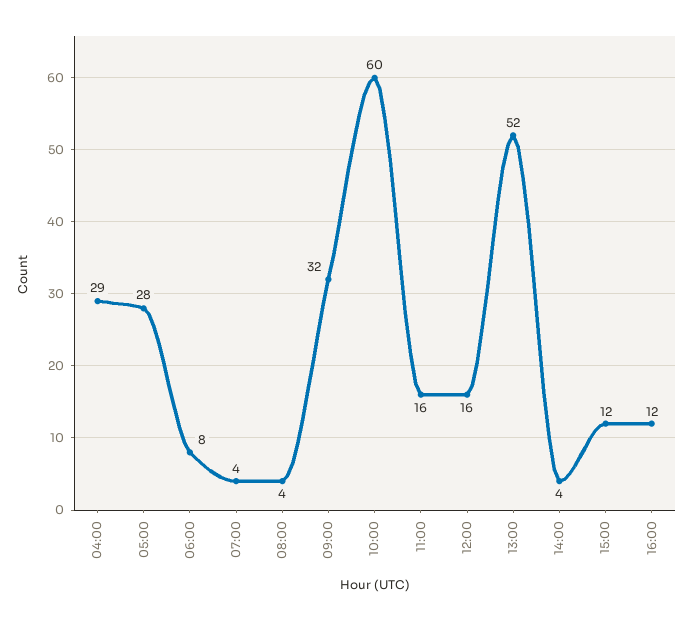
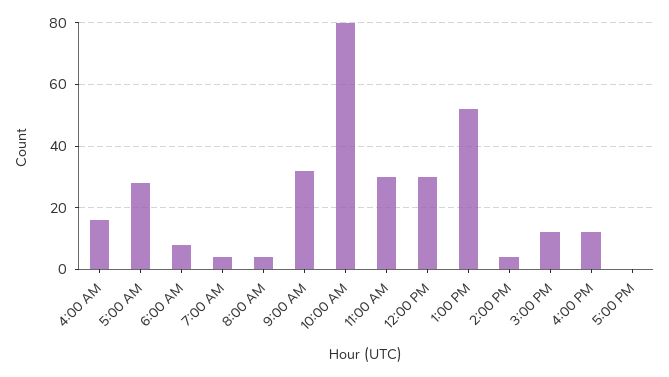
04:00: 29 -> 15
10:00: 60 -> 80
11:00: 16 -> 30
12:00: 16 -> 30
5:00 PM: none -> 0

